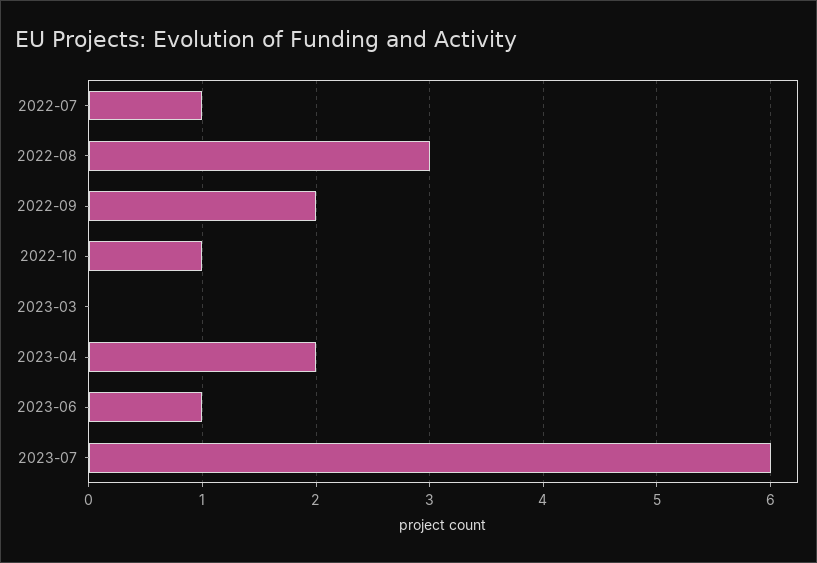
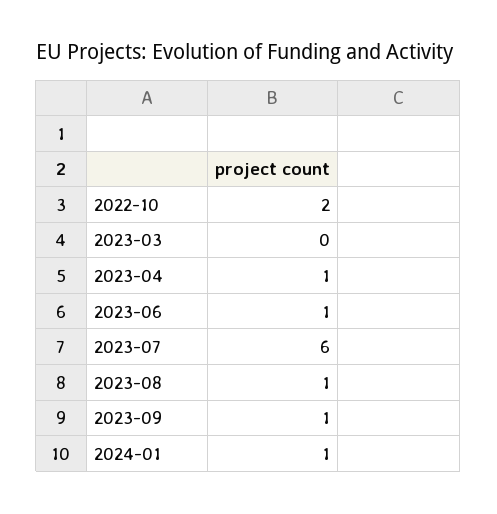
2022-07: 1 -> none
2022-08: 3 -> none
2022-09: 2 -> none
2022-10: 1 -> 2
2023-04: 2 -> 1
2023-08: none -> 1
2023-09: none -> 1
2024-01: none -> 1

